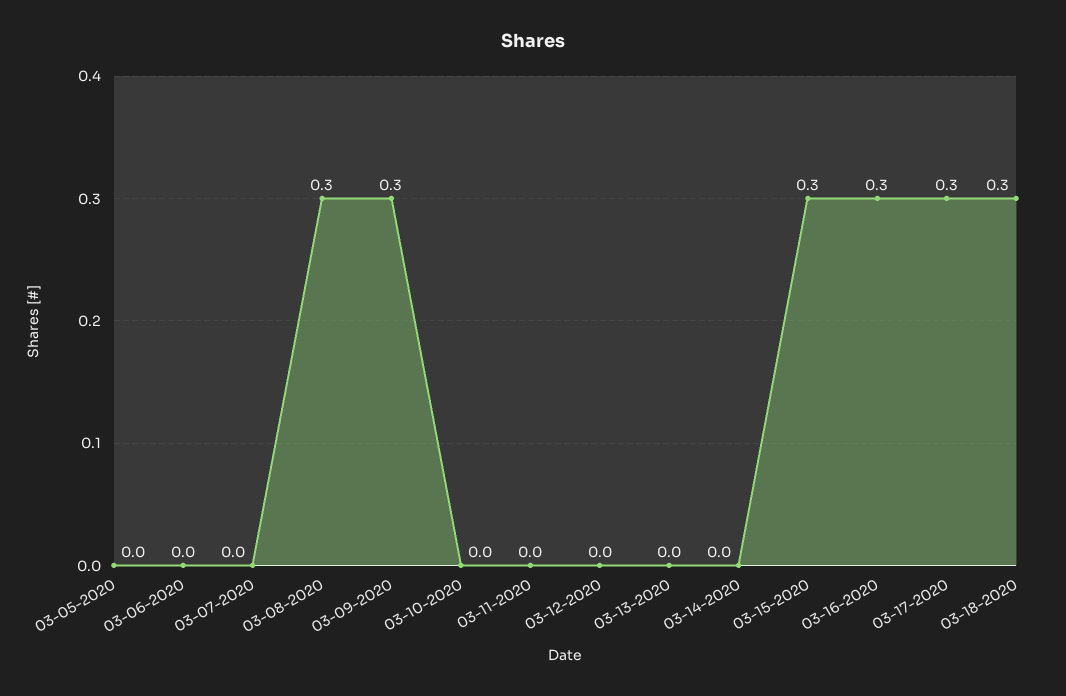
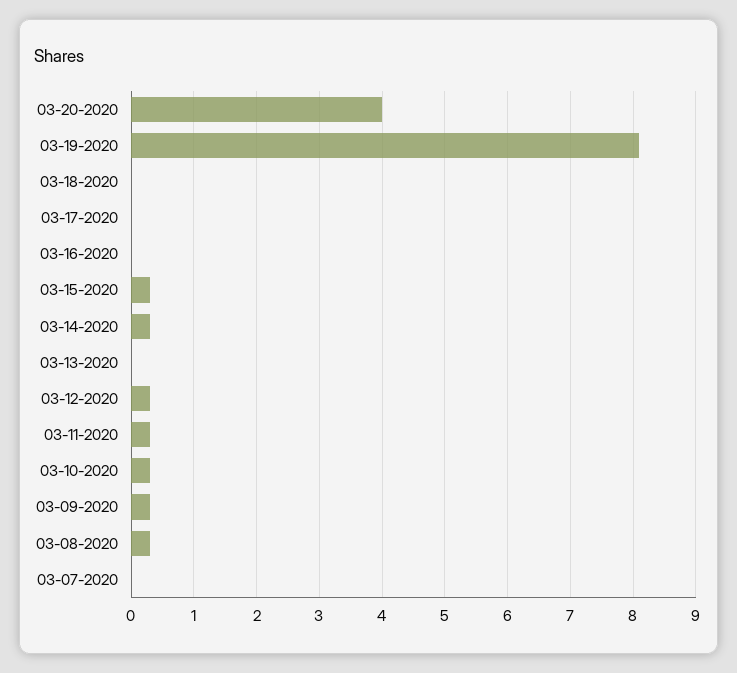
03-05-2020: 0 -> none
03-06-2020: 0 -> none
03-10-2020: 0 -> 0.3
03-11-2020: 0 -> 0.3
03-12-2020: 0 -> 0.3
03-14-2020: 0 -> 0.3
03-16-2020: 0.3 -> 0
03-17-2020: 0.3 -> 0
03-18-2020: 0.3 -> 0
03-20-2020: none -> 4
03-19-2020: none -> 8.1

